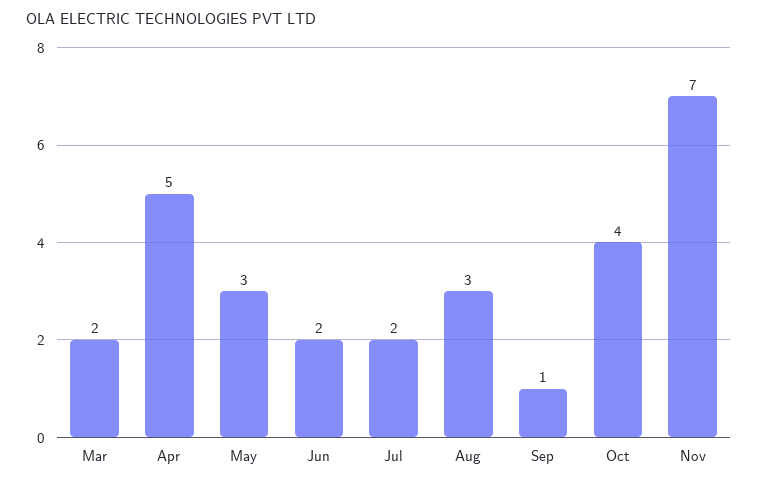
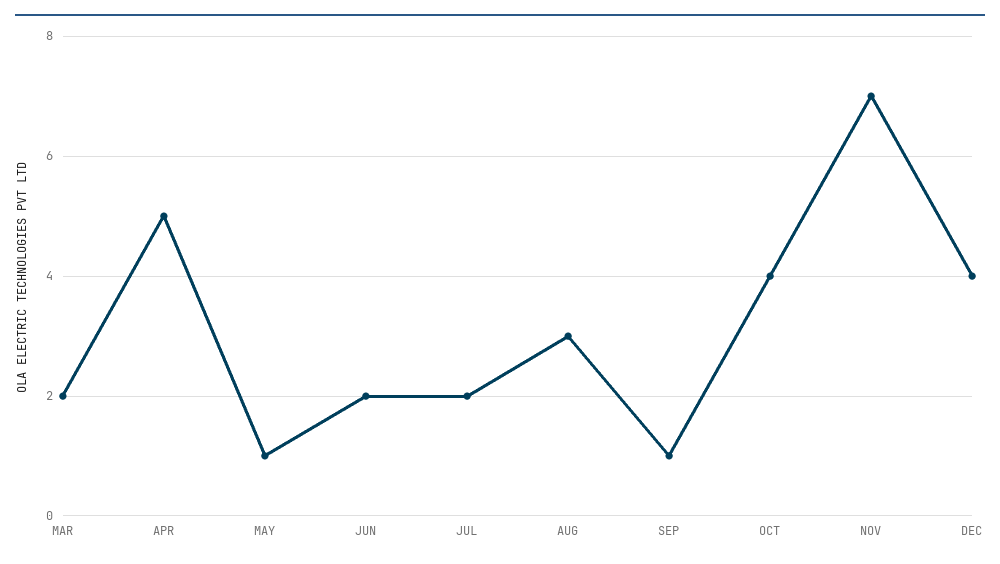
May: 3 -> 1
DEC: none -> 4

